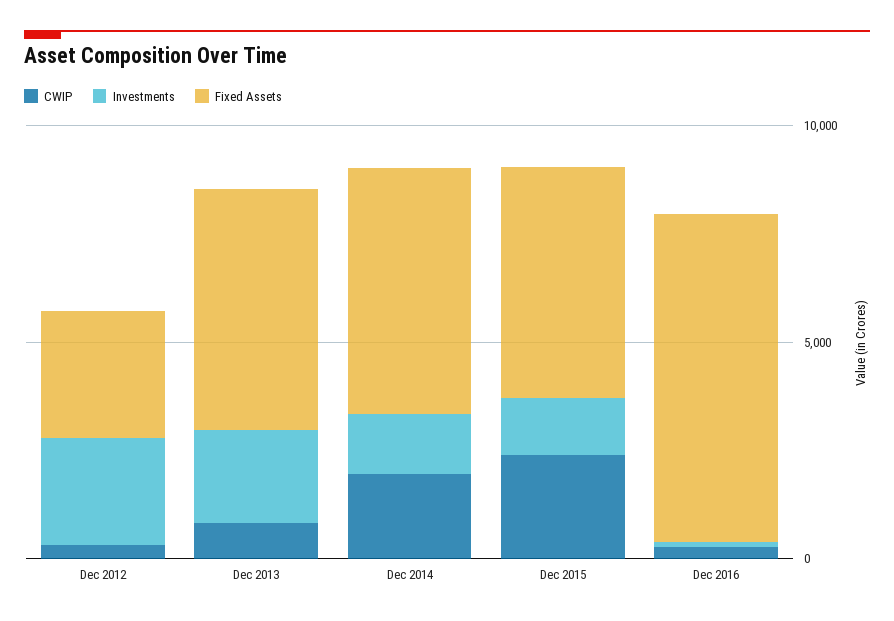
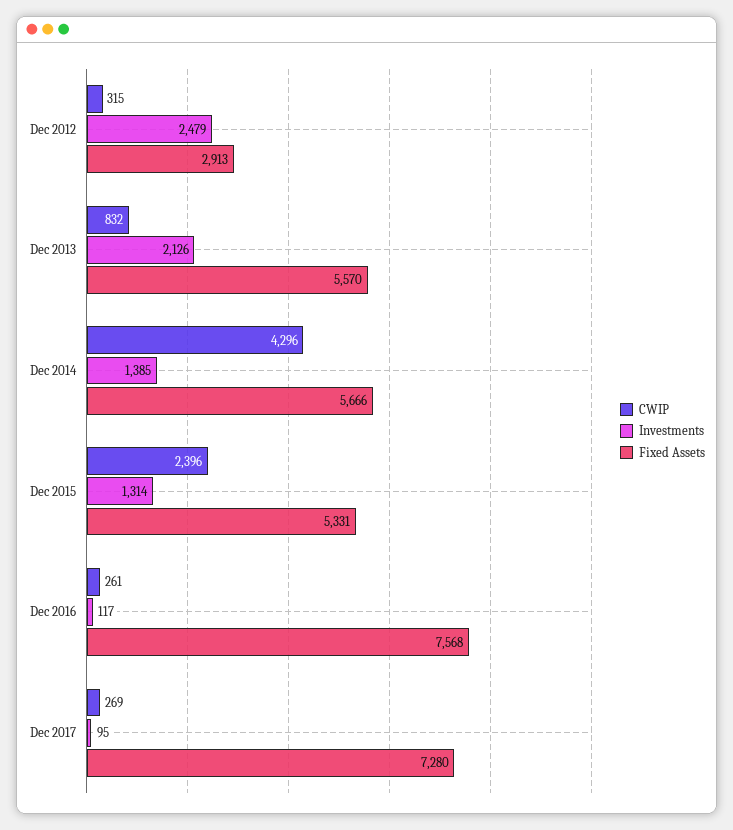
CWIP, Dec 2014: 2000 -> 4296
CWIP, Dec 2017: none -> 269
Investments, Dec 2017: none -> 95
Fixed Assets, Dec 2017: none -> 7280

